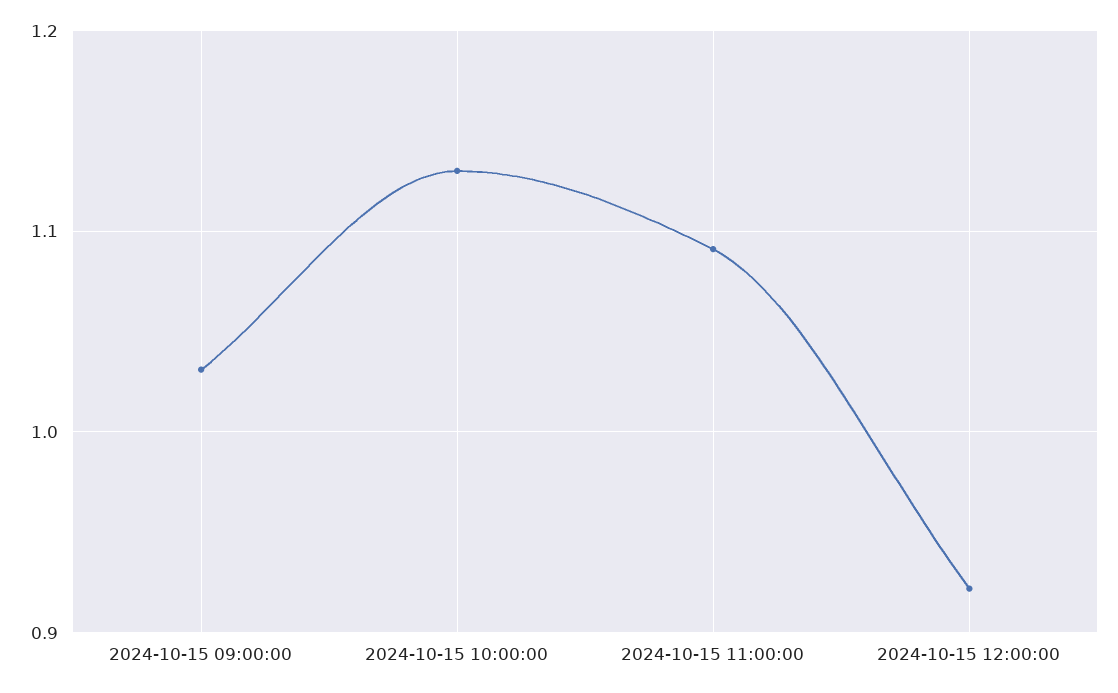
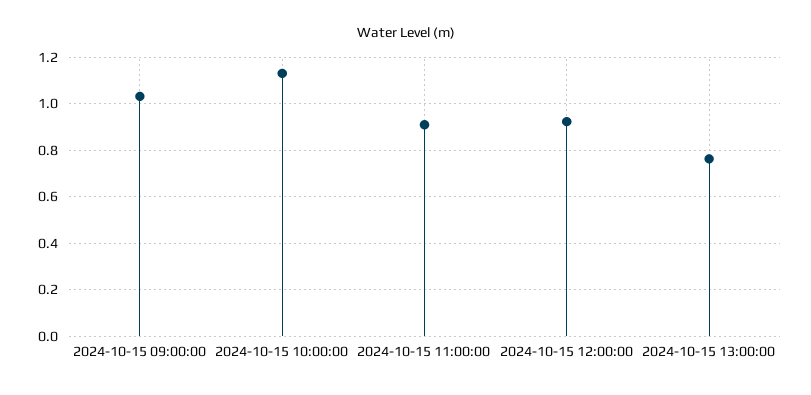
2024-10-15 11:00:00: 1.09 -> 0.9
2024-10-15 13:00:00: none -> 0.75

